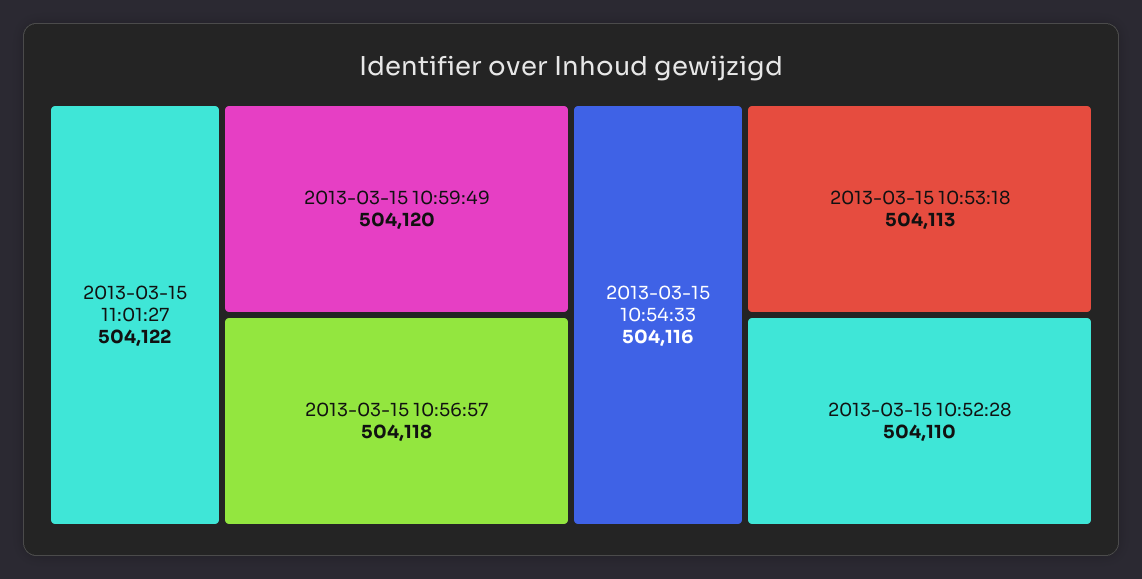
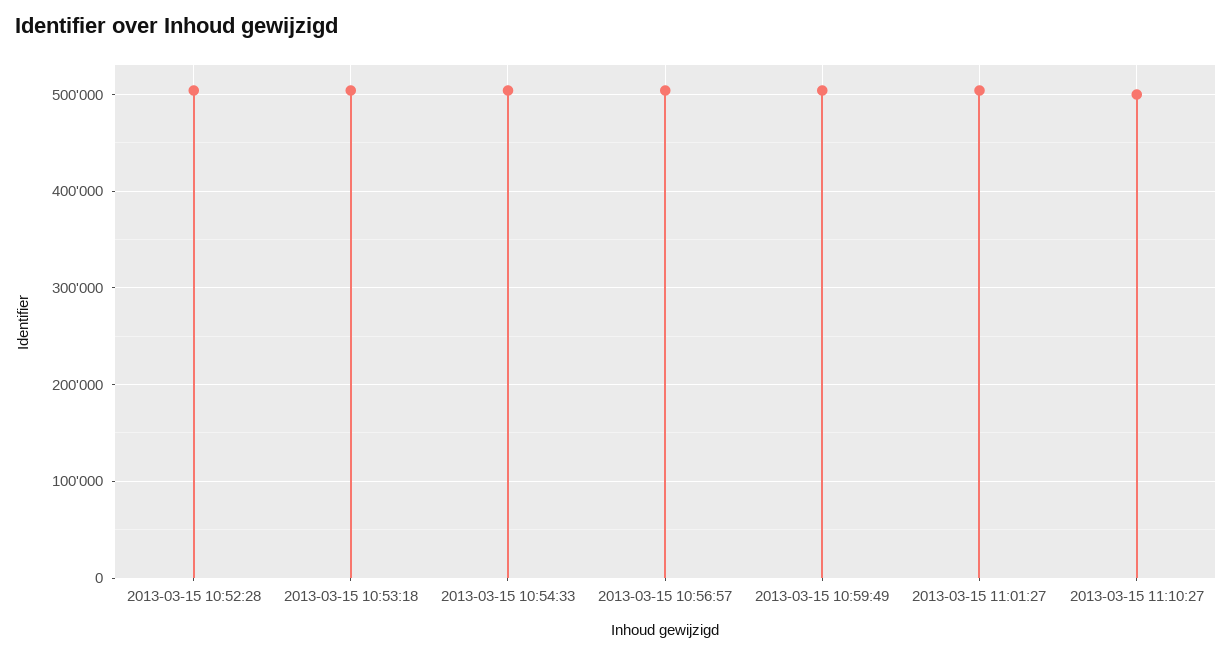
2013-03-15 11:10:27: none -> 500000

